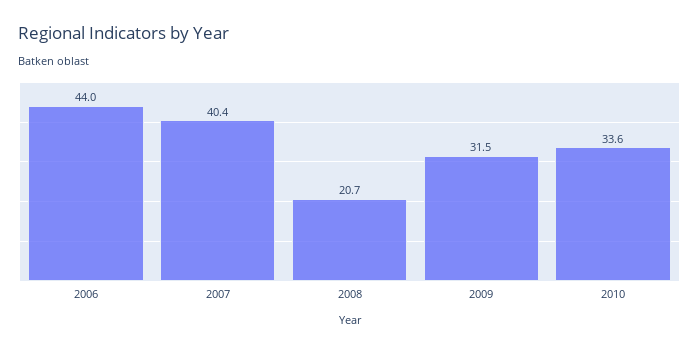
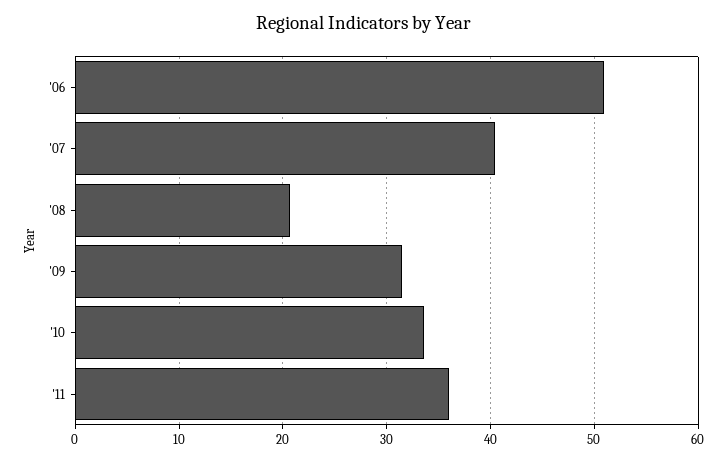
2006: 44 -> 51
'11: none -> 36

